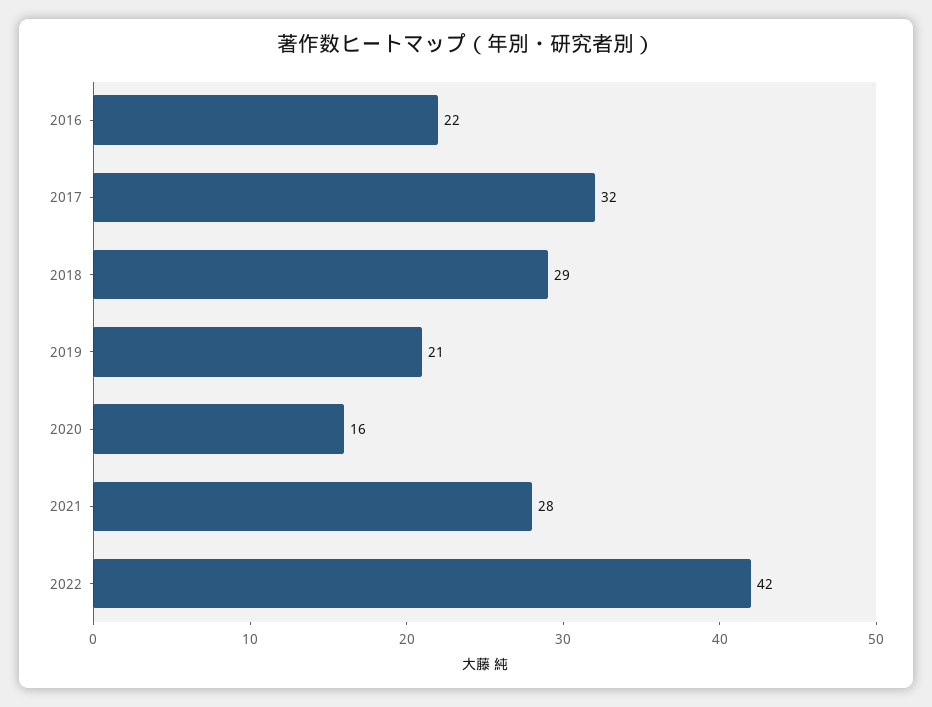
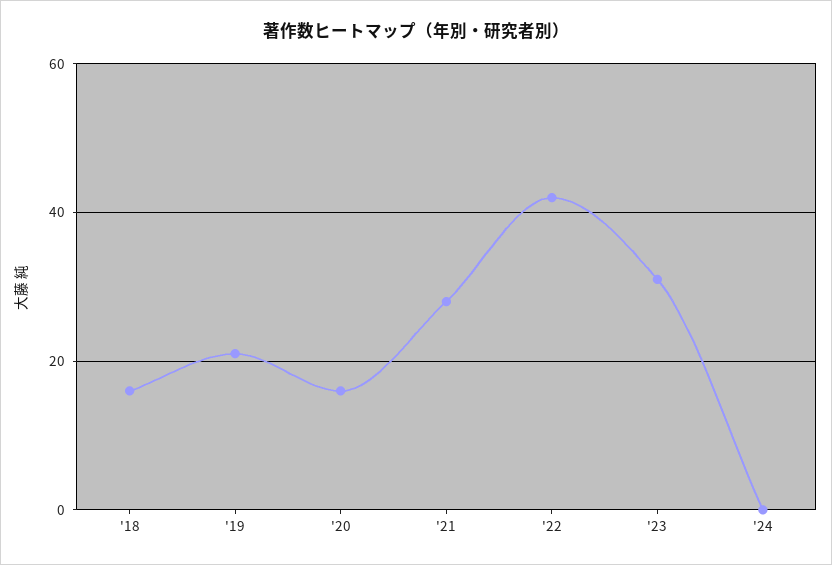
2016: 22 -> none
2017: 32 -> none
2018: 29 -> 15
'23: none -> 30
'24: none -> 0

